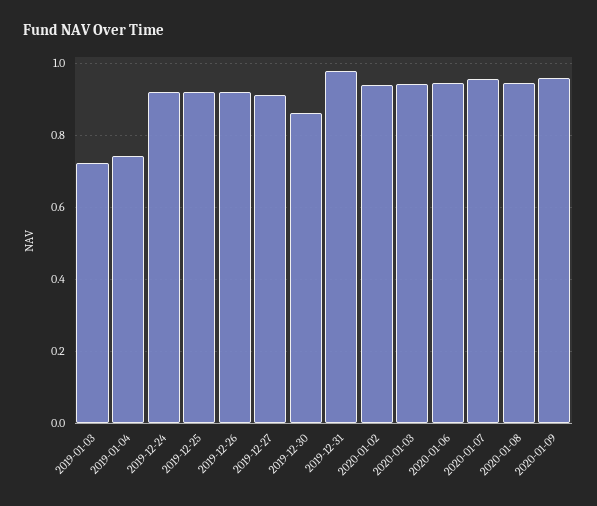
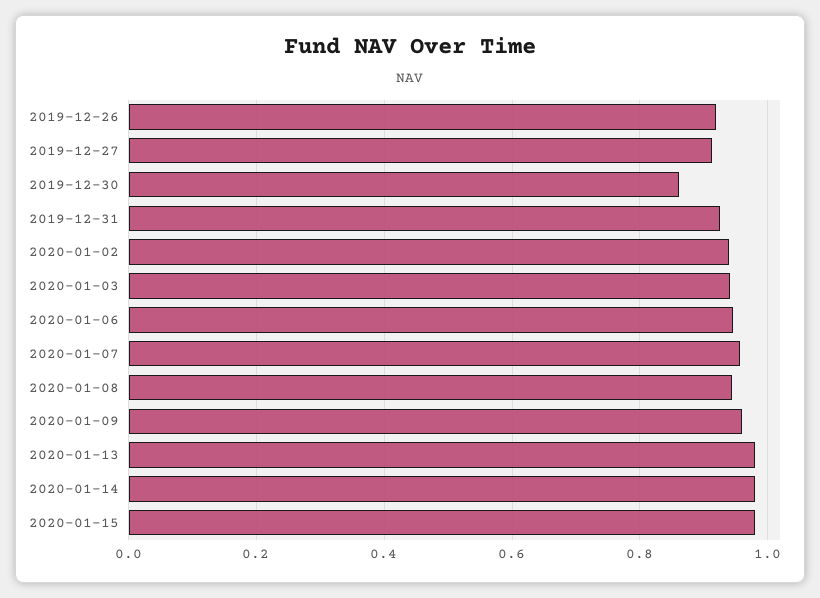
2019-01-03: 0.72 -> none
2019-01-04: 0.74 -> none
2019-12-24: 0.92 -> none
2019-12-25: 0.92 -> none
2019-12-31: 0.98 -> 0.92
2020-01-13: none -> 0.98
2020-01-14: none -> 0.98
2020-01-15: none -> 0.98

